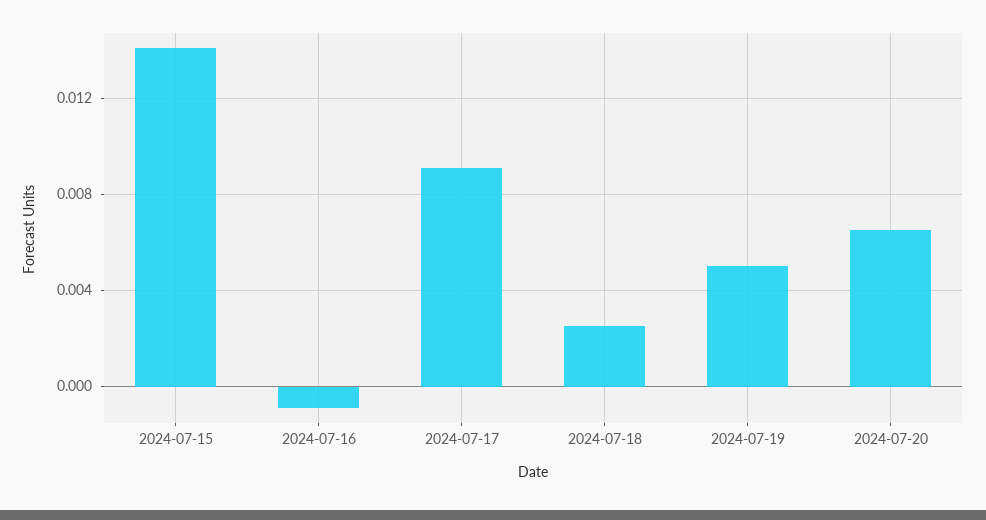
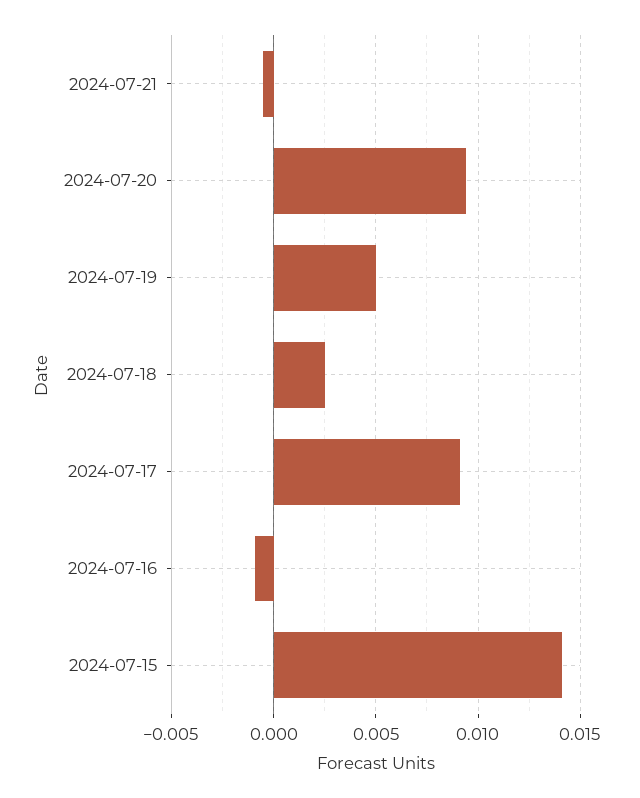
2024-07-20: 0.0065 -> 0.0095
2024-07-21: none -> -0.0005

